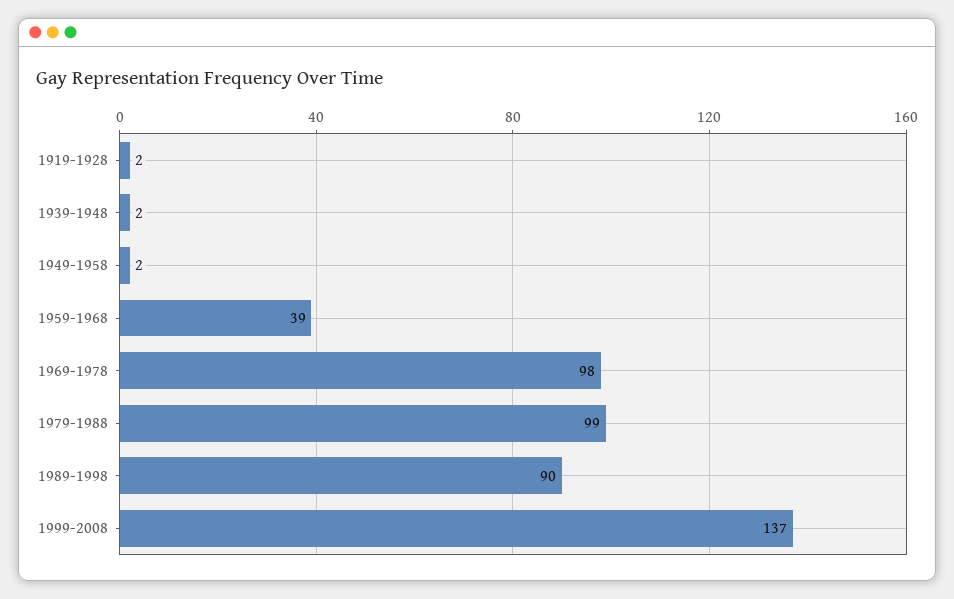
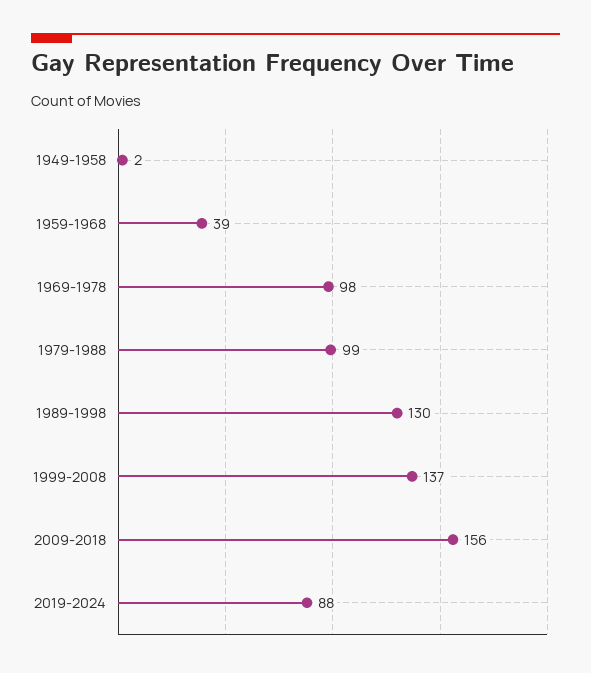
1919-1928: 2 -> none
1939-1948: 2 -> none
1989-1998: 90 -> 130
2009-2018: none -> 156
2019-2024: none -> 88

